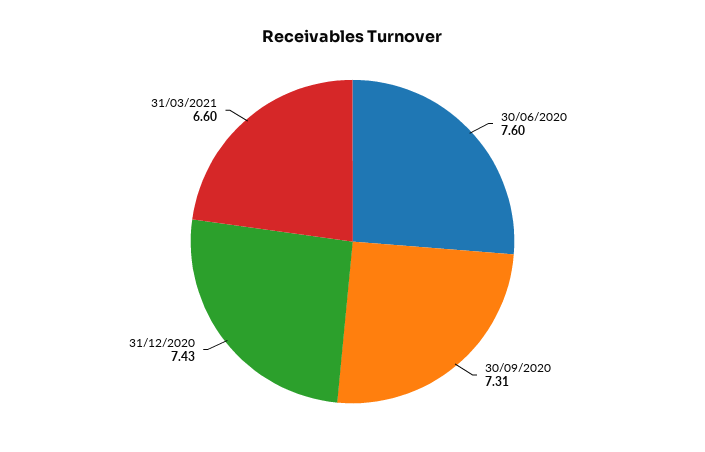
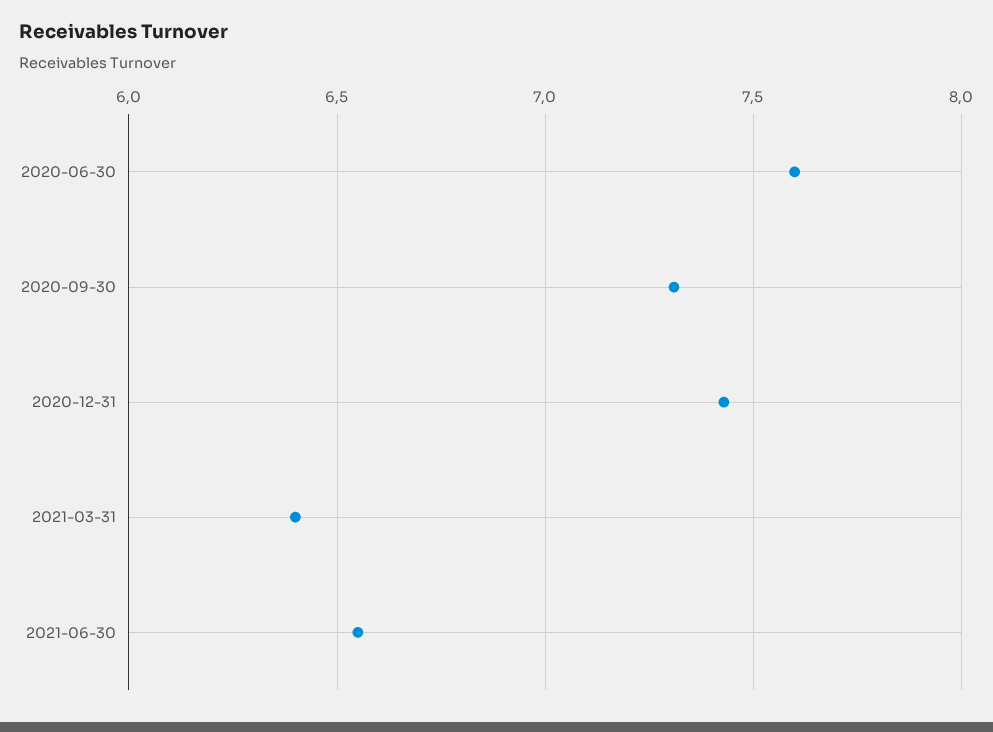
31/03/2021: 6.6 -> 6.4
2021-06-30: none -> 6.55

